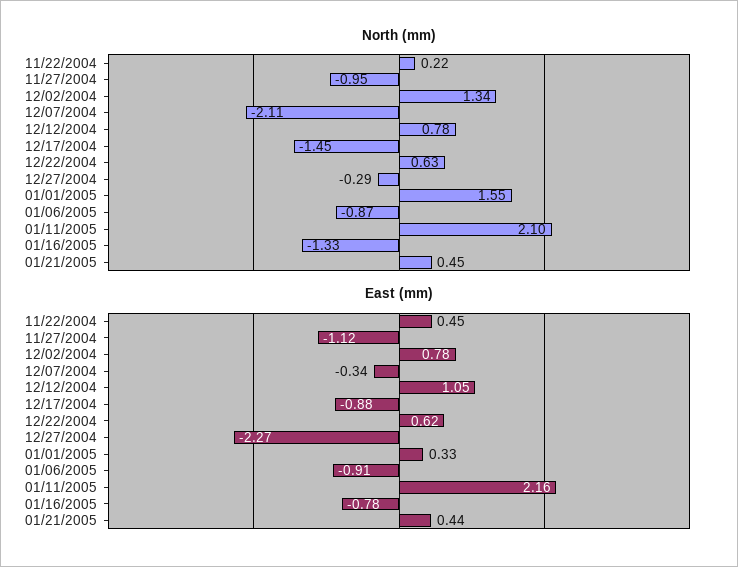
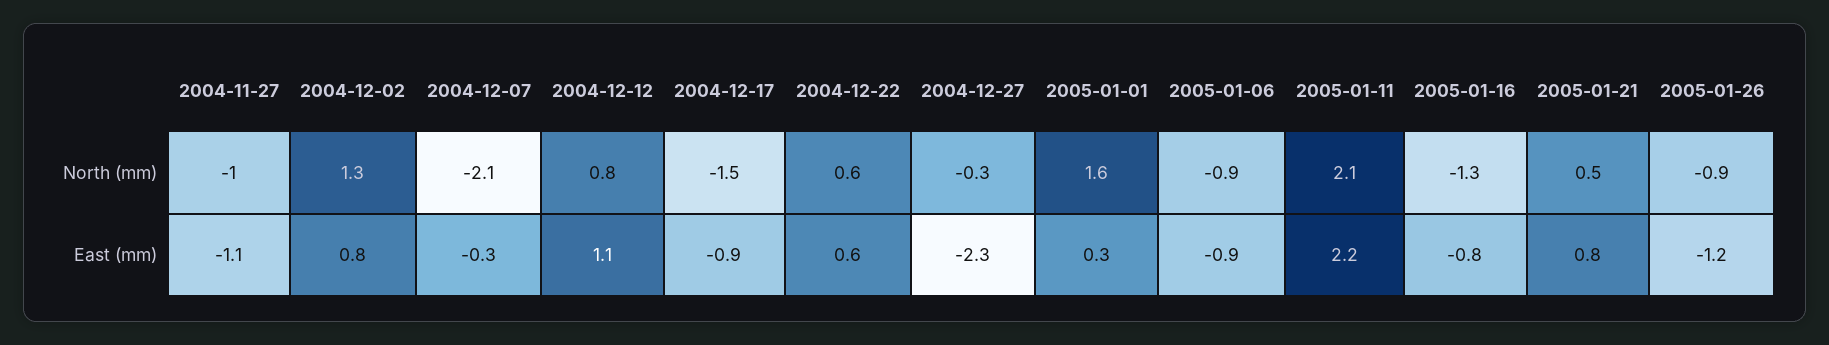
North (mm), 11/22/2004: 0.22 -> none
East (mm), 11/22/2004: 0.45 -> none
East (mm), 01/21/2005: 0.44 -> 0.8
North (mm), 2005-01-26: none -> -0.9
East (mm), 2005-01-26: none -> -1.2

